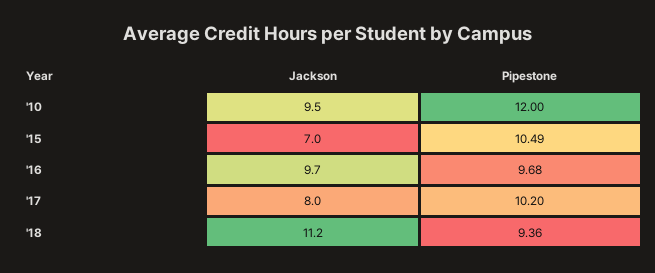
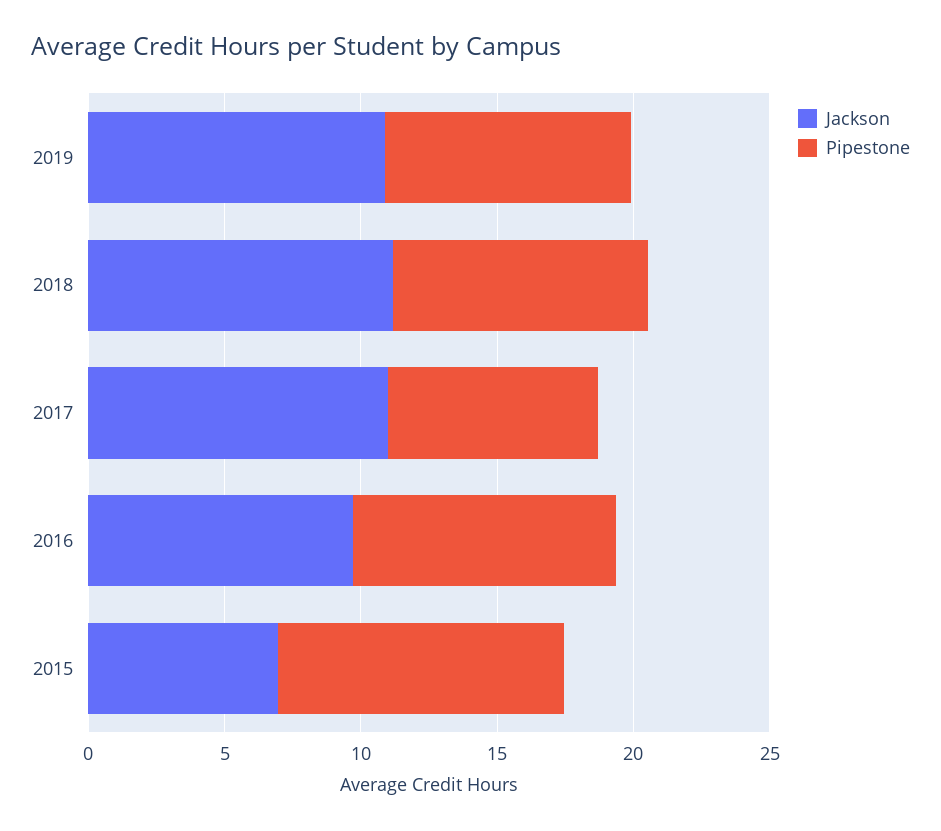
Jackson, '10: 9.5 -> none
Pipestone, '10: 12 -> none
Jackson, '17: 8 -> 11
Pipestone, '17: 10.2 -> 8
Jackson, 2019: none -> 11
Pipestone, 2019: none -> 9

